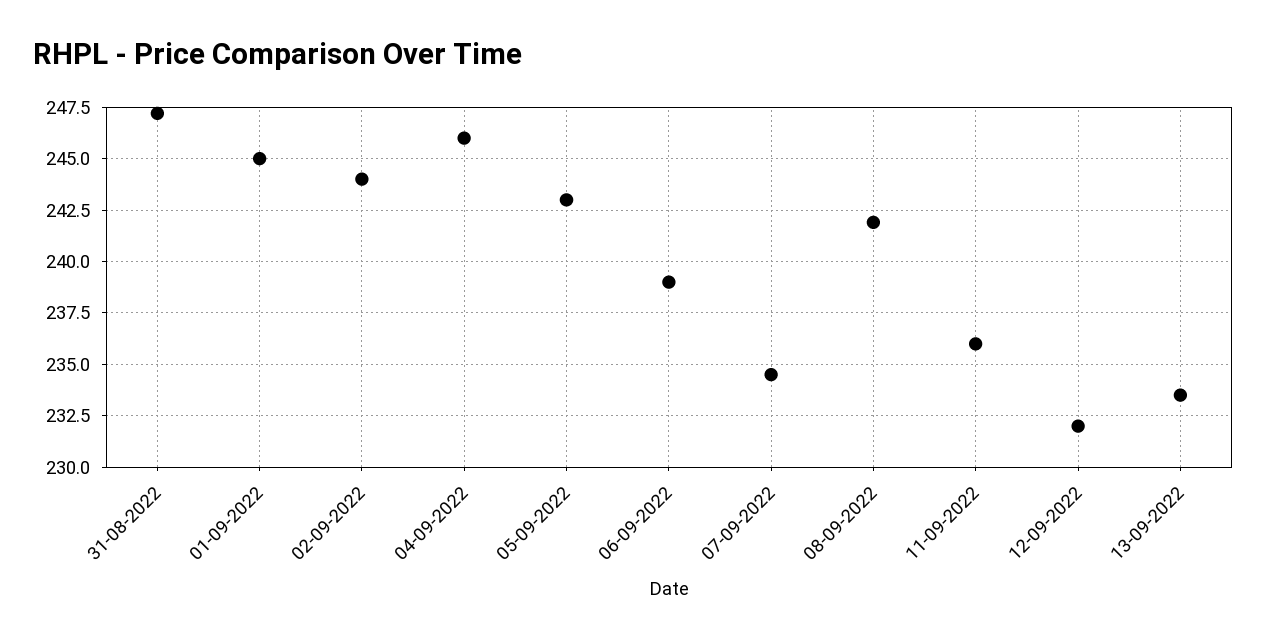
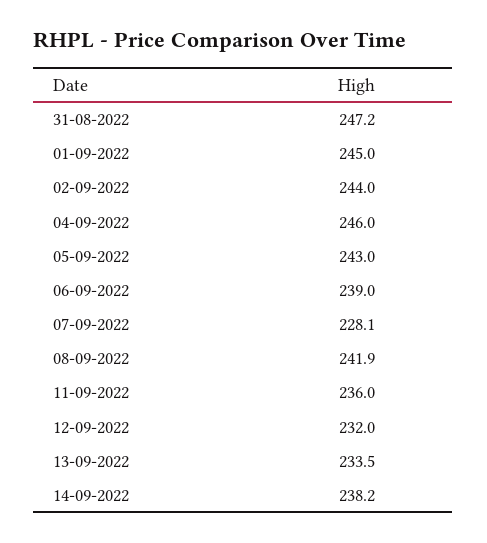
07-09-2022: 234.5 -> 228.1
14-09-2022: none -> 238.2

